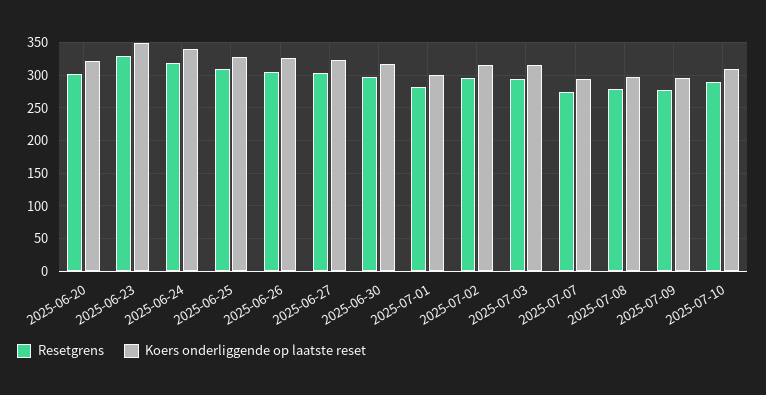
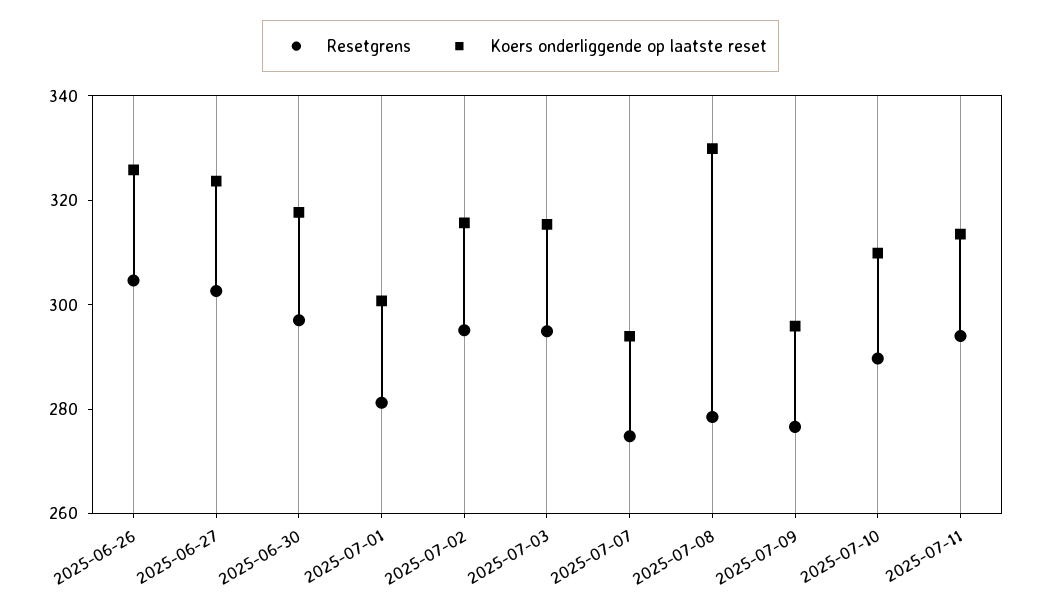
Resetgrens, 2025-06-20: 300 -> none
Koers onderliggende op laatste reset, 2025-06-20: 320 -> none
Resetgrens, 2025-06-23: 330 -> none
Koers onderliggende op laatste reset, 2025-06-23: 350 -> none
Resetgrens, 2025-06-24: 320 -> none
Koers onderliggende op laatste reset, 2025-06-24: 340 -> none
Resetgrens, 2025-06-25: 310 -> none
Koers onderliggende op laatste reset, 2025-06-25: 330 -> none
Koers onderliggende op laatste reset, 2025-07-08: 300 -> 330
Resetgrens, 2025-07-11: none -> 295
Koers onderliggende op laatste reset, 2025-07-11: none -> 315

